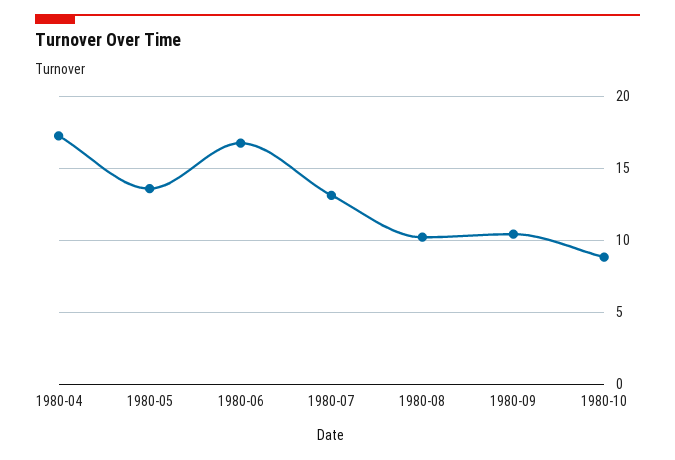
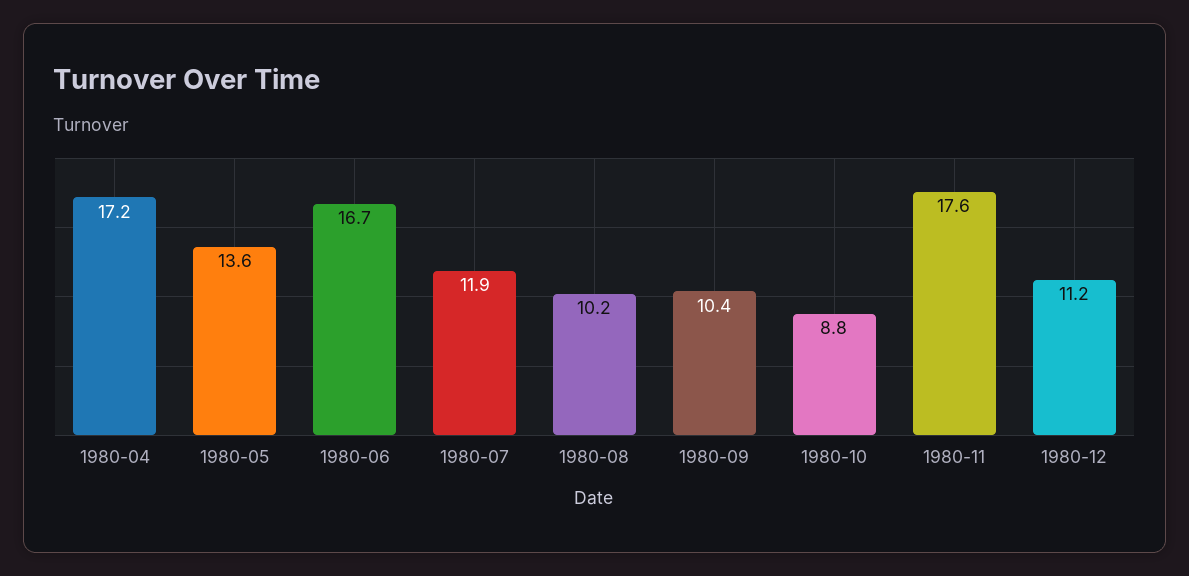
1980-07: 13 -> 11.9
1980-11: none -> 17.6
1980-12: none -> 11.2

